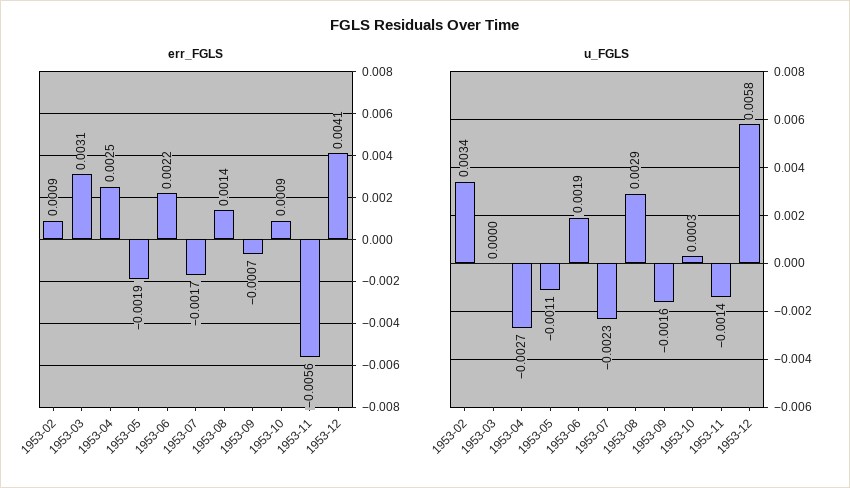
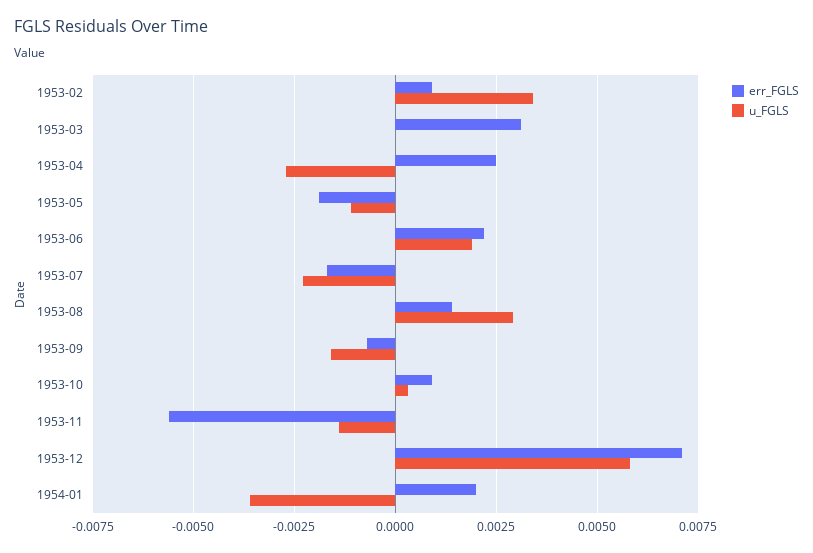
err_FGLS, 1953-12: 0.0041 -> 0.007
err_FGLS, 1954-01: none -> 0.002
u_FGLS, 1954-01: none -> -0.0035

